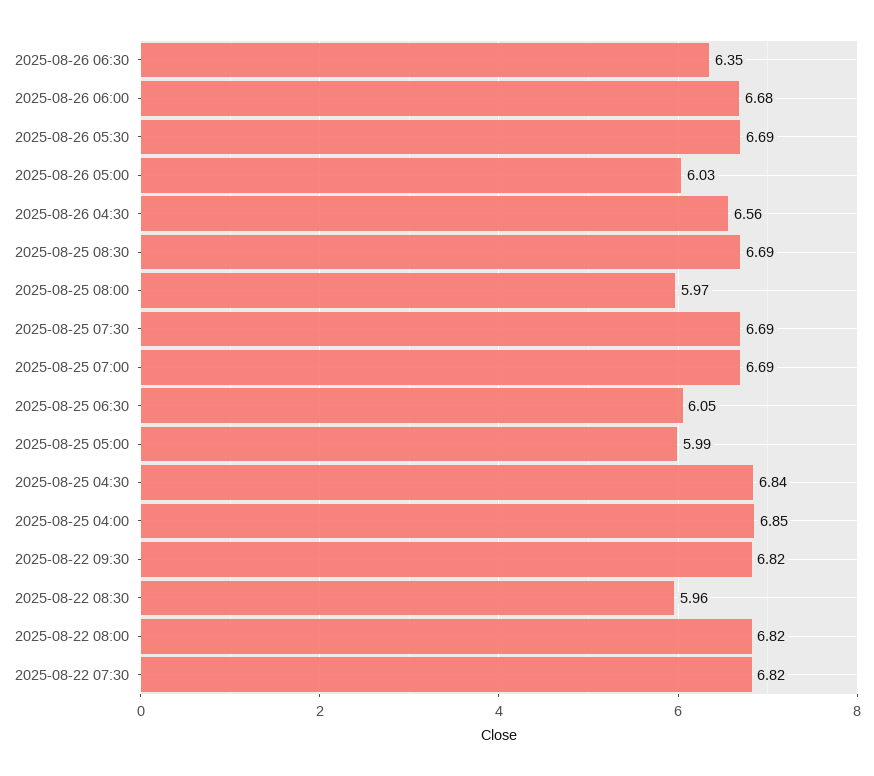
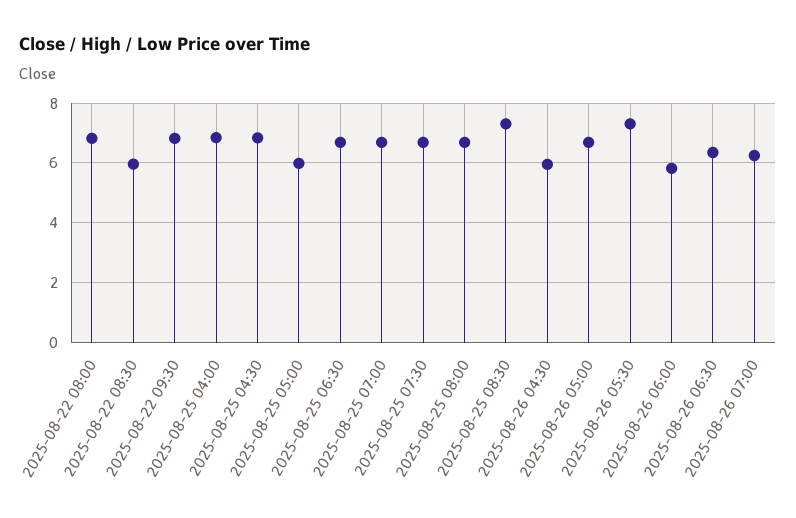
2025-08-26 06:00: 6.68 -> 5.75
2025-08-26 05:30: 6.69 -> 7.25
2025-08-26 05:00: 6.03 -> 6.75
2025-08-26 04:30: 6.56 -> 6
2025-08-25 08:30: 6.69 -> 7.25
2025-08-25 08:00: 5.97 -> 6.75
2025-08-25 06:30: 6.05 -> 6.75
2025-08-22 07:30: 6.82 -> none
2025-08-26 07:00: none -> 6.25

